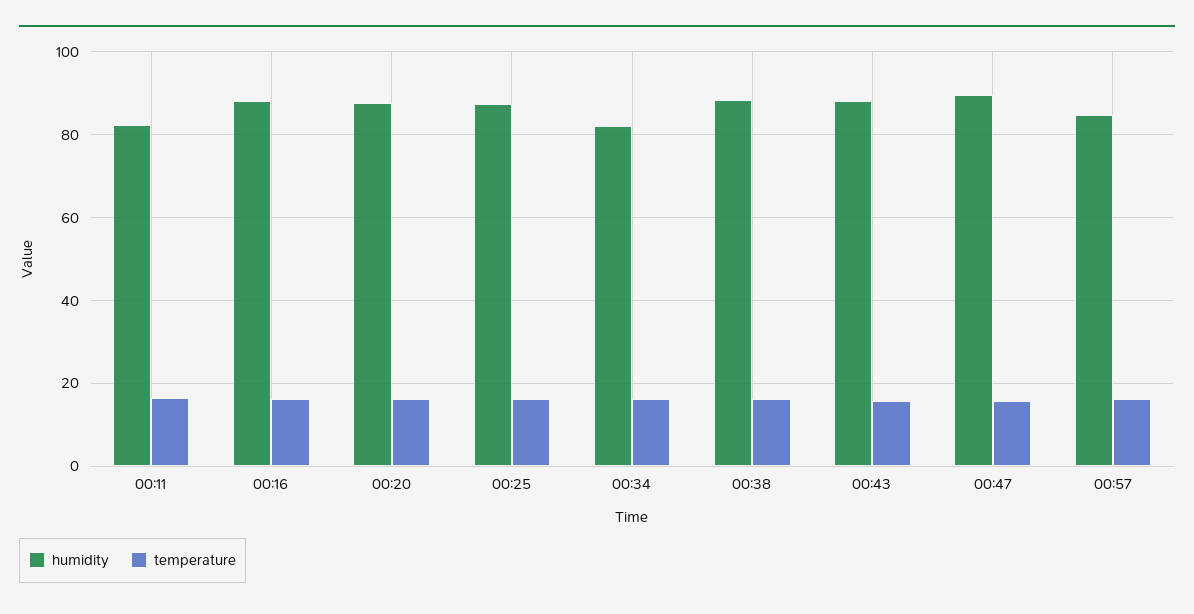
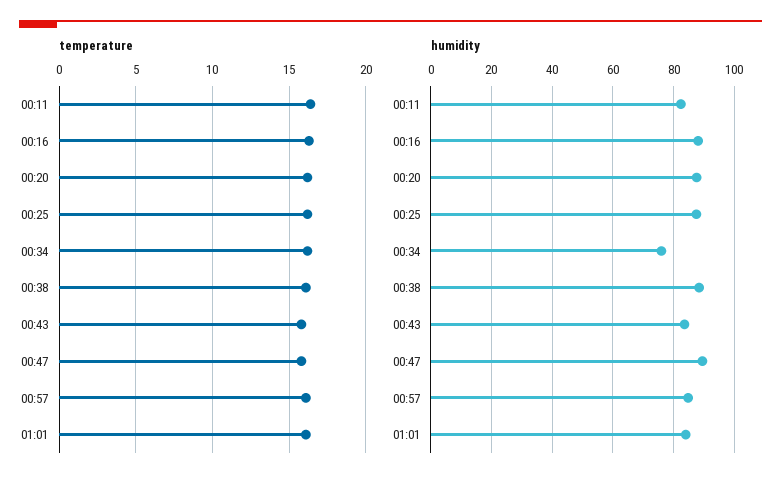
humidity, 00:34: 82 -> 76
humidity, 00:43: 88 -> 84
temperature, 01:01: none -> 16
humidity, 01:01: none -> 84

